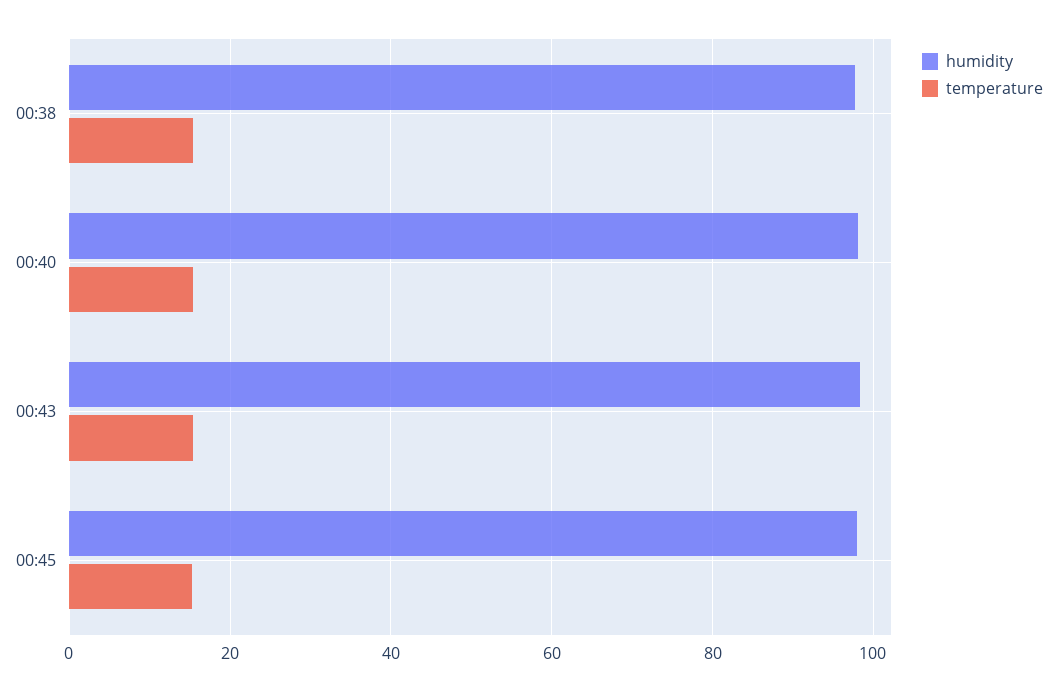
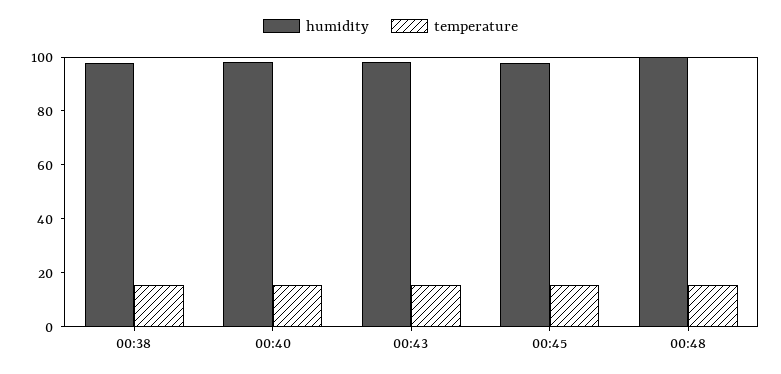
humidity, 00:48: none -> 100
temperature, 00:48: none -> 15

